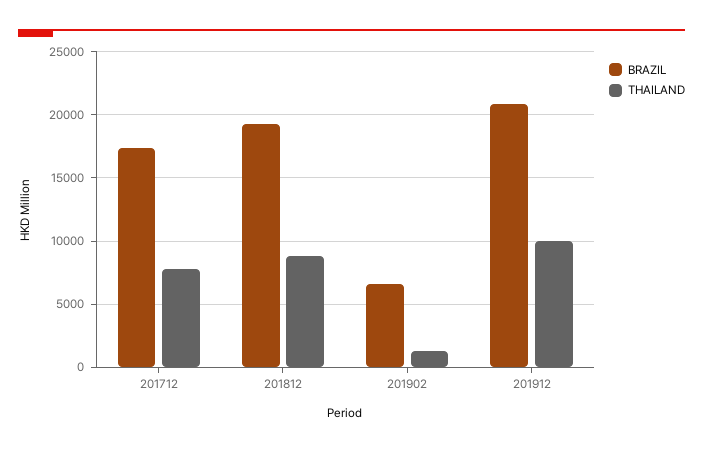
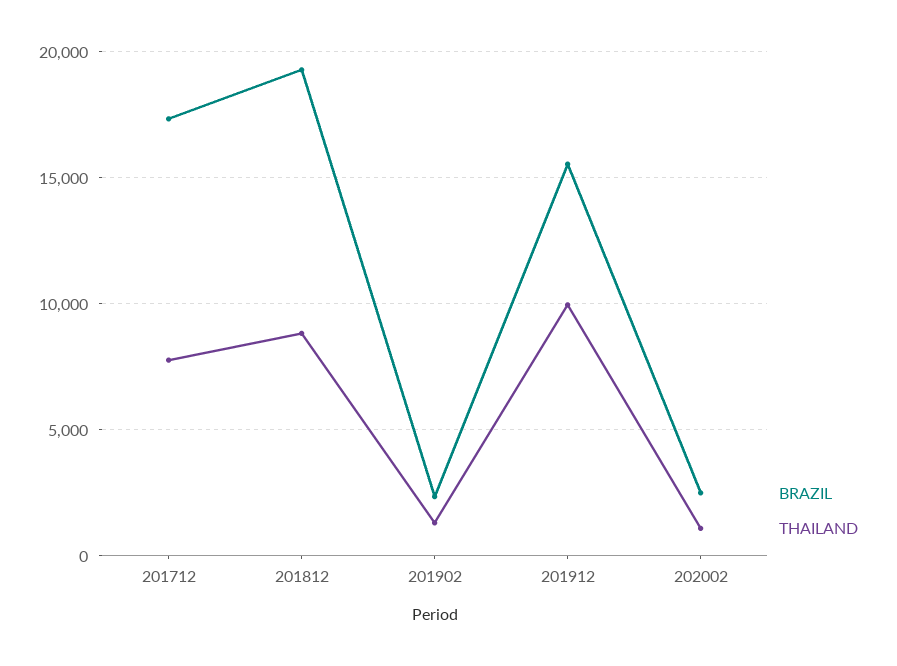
BRAZIL, 201902: 6500 -> 2500
BRAZIL, 201912: 21000 -> 15500
BRAZIL, 202002: none -> 2500
THAILAND, 202002: none -> 1000

